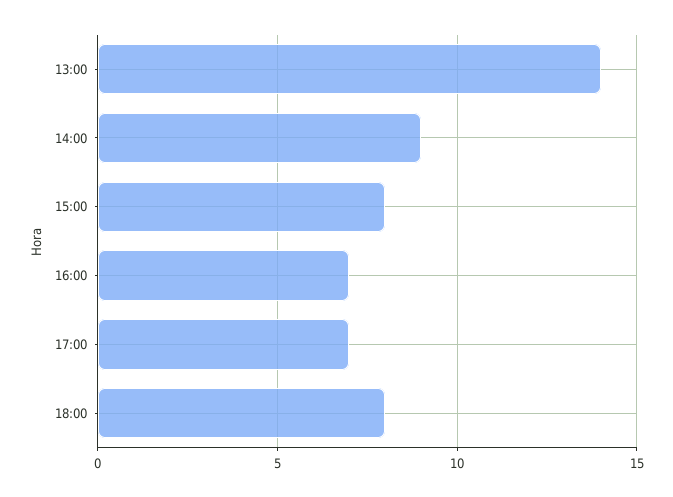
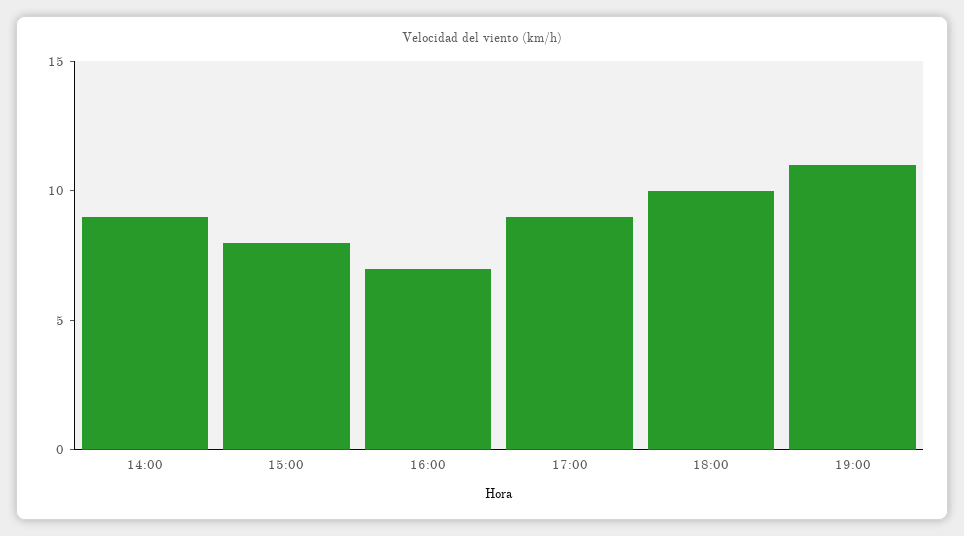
13:00: 14 -> none
17:00: 7 -> 9
18:00: 8 -> 10
19:00: none -> 11

